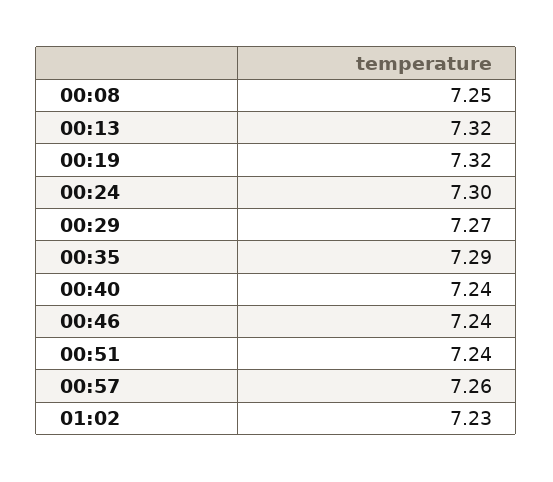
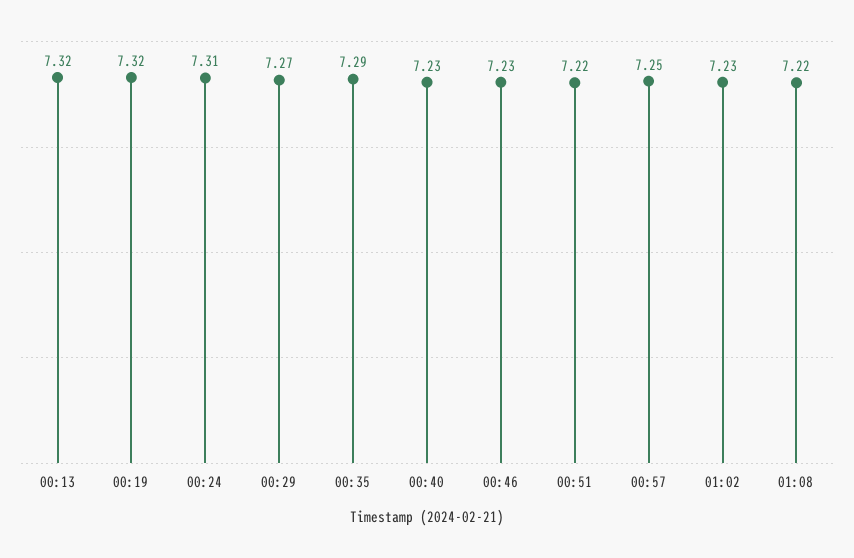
00:08: 7.25 -> none
00:24: 7.3 -> 7.31
00:40: 7.24 -> 7.23
00:46: 7.24 -> 7.23
00:51: 7.24 -> 7.22
00:57: 7.26 -> 7.25
01:08: none -> 7.22

